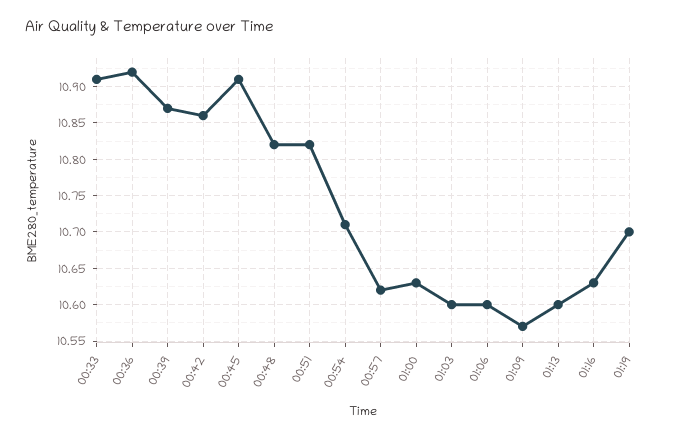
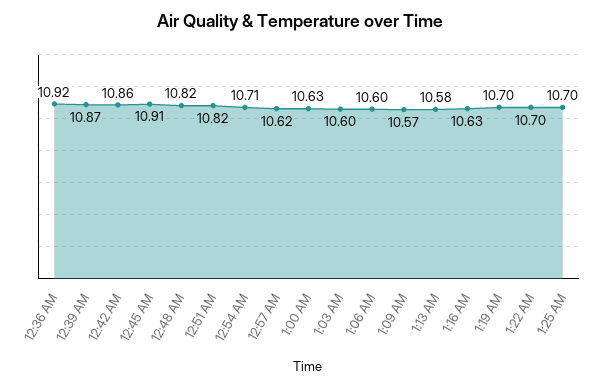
00:33: 10.91 -> none
01:13: 10.6 -> 10.58
1:22 AM: none -> 10.7
1:25 AM: none -> 10.7

